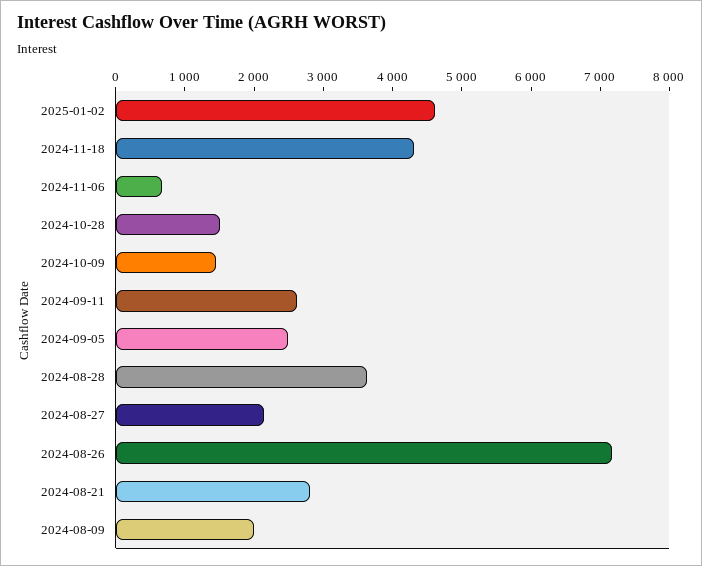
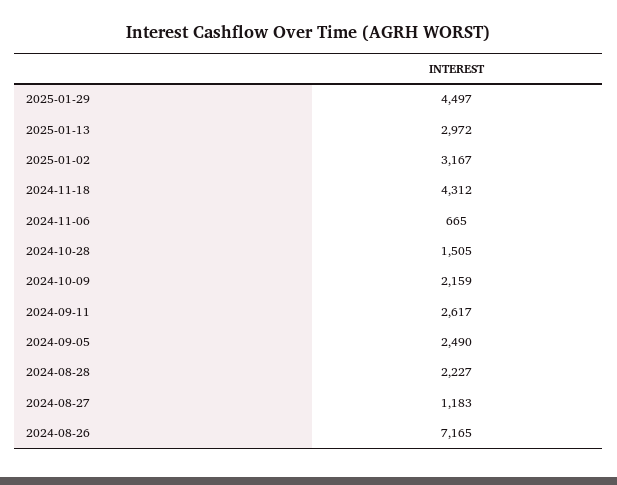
2025-01-02: 4600 -> 3167
2024-10-09: 1400 -> 2159
2024-08-28: 3600 -> 2227
2024-08-27: 2200 -> 1183
2024-08-21: 2800 -> none
2024-08-09: 2000 -> none
2025-01-29: none -> 4497
2025-01-13: none -> 2972

